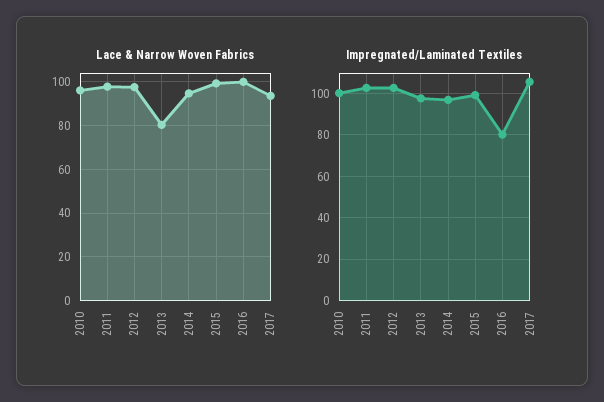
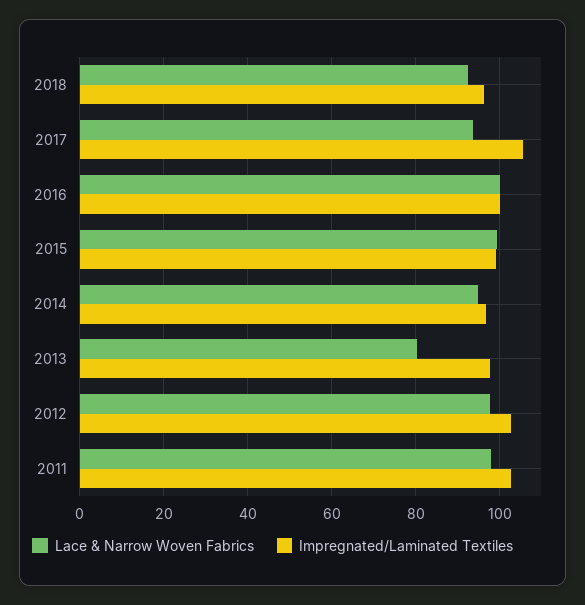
Lace & Narrow Woven Fabrics, 2010: 95 -> none
Impregnated/Laminated Textiles, 2010: 100 -> none
Impregnated/Laminated Textiles, 2016: 80 -> 100
Lace & Narrow Woven Fabrics, 2018: none -> 92
Impregnated/Laminated Textiles, 2018: none -> 96

